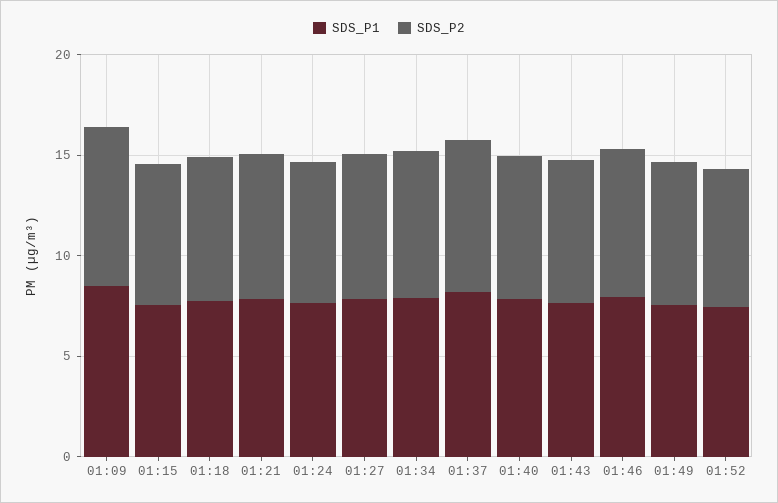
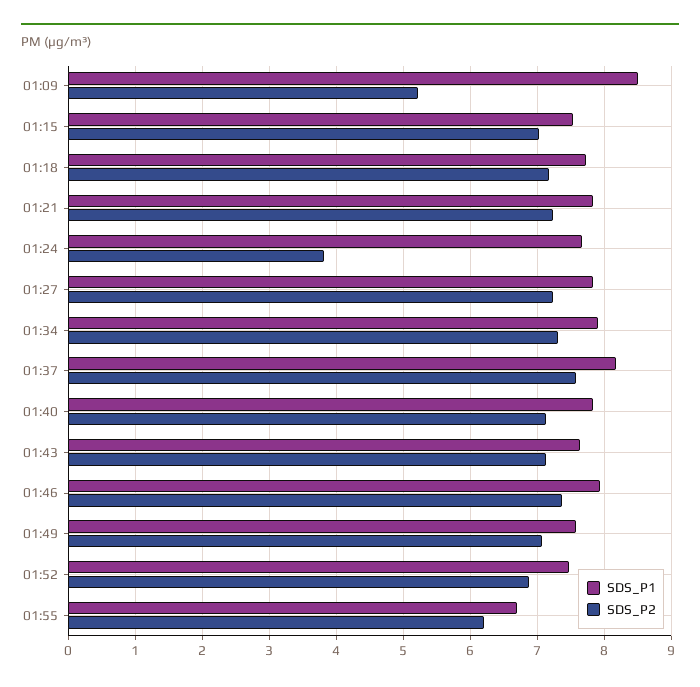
SDS_P2, 01:09: 8 -> 5.2
SDS_P2, 01:24: 7 -> 3.8
SDS_P1, 01:55: none -> 6.7
SDS_P2, 01:55: none -> 6.2

